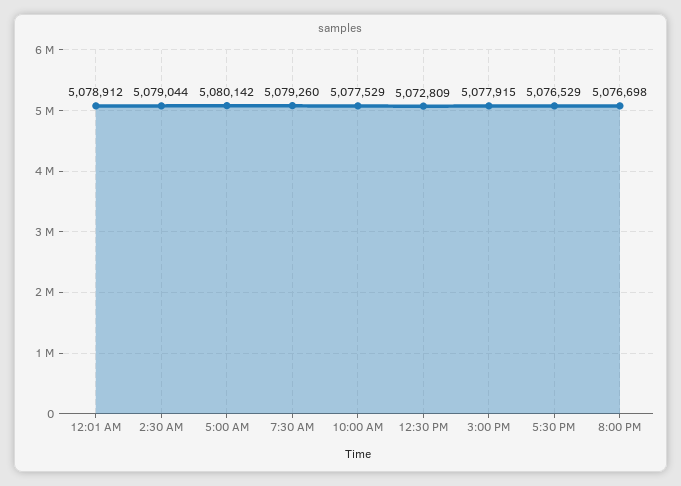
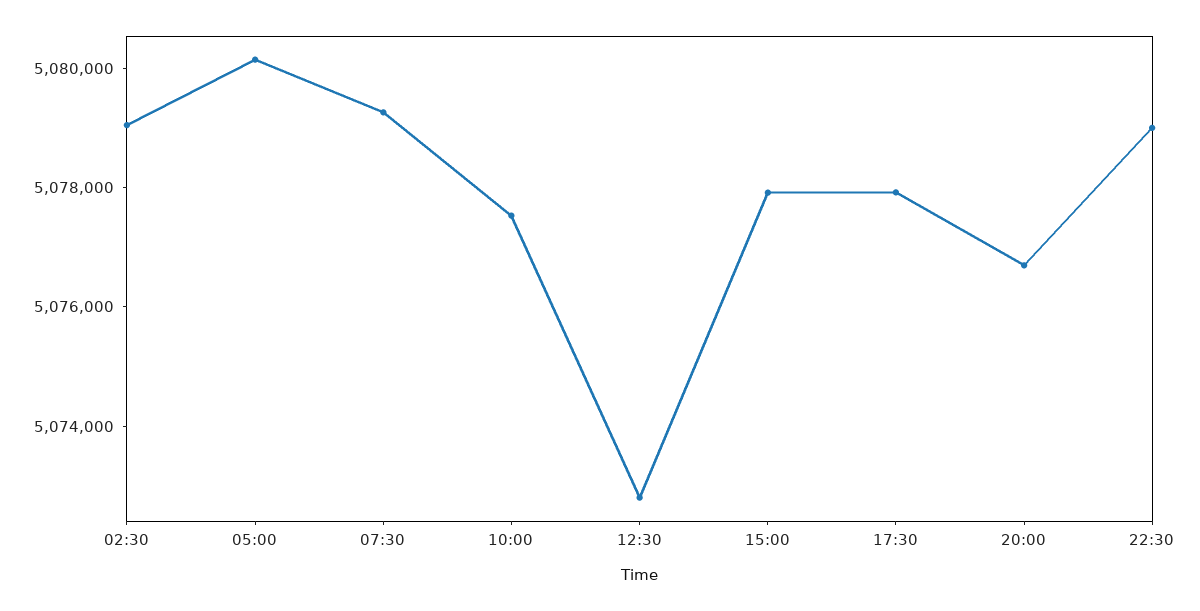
12:01 AM: 5078912 -> none
5:30 PM: 5076529 -> 5078000
22:30: none -> 5079000

